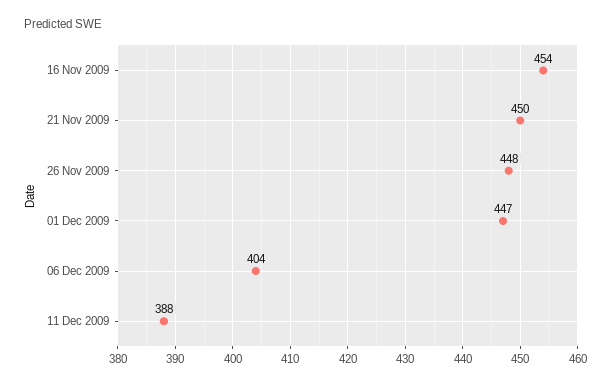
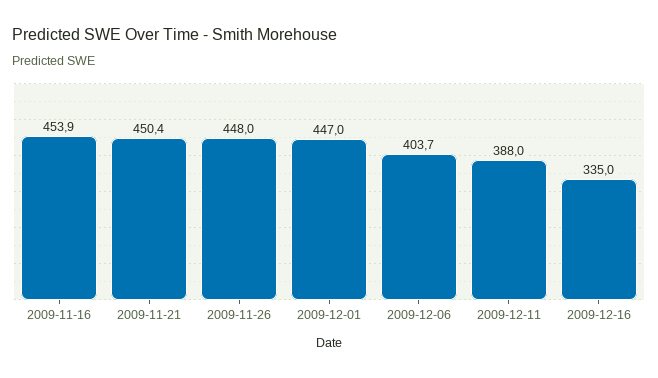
2009-12-16: none -> 335

